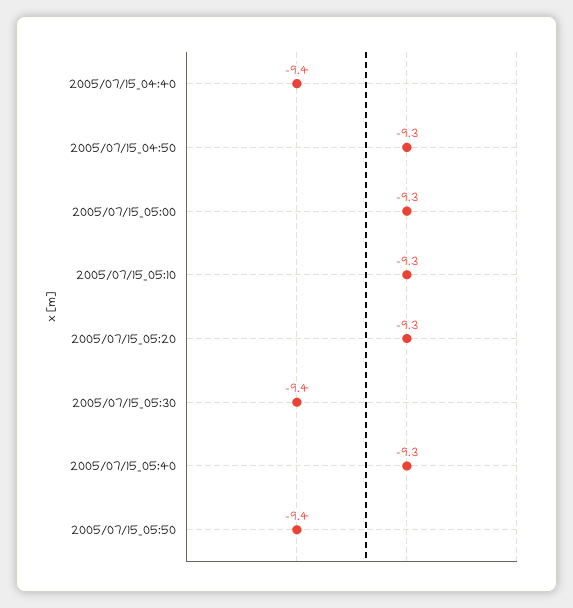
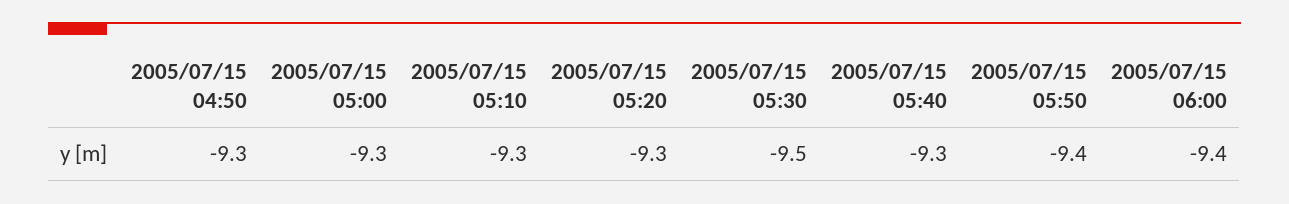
2005/07/15_04:40: -9.4 -> none
2005/07/15_05:30: -9.4 -> -9.5
2005/07/15 06:00: none -> -9.4

